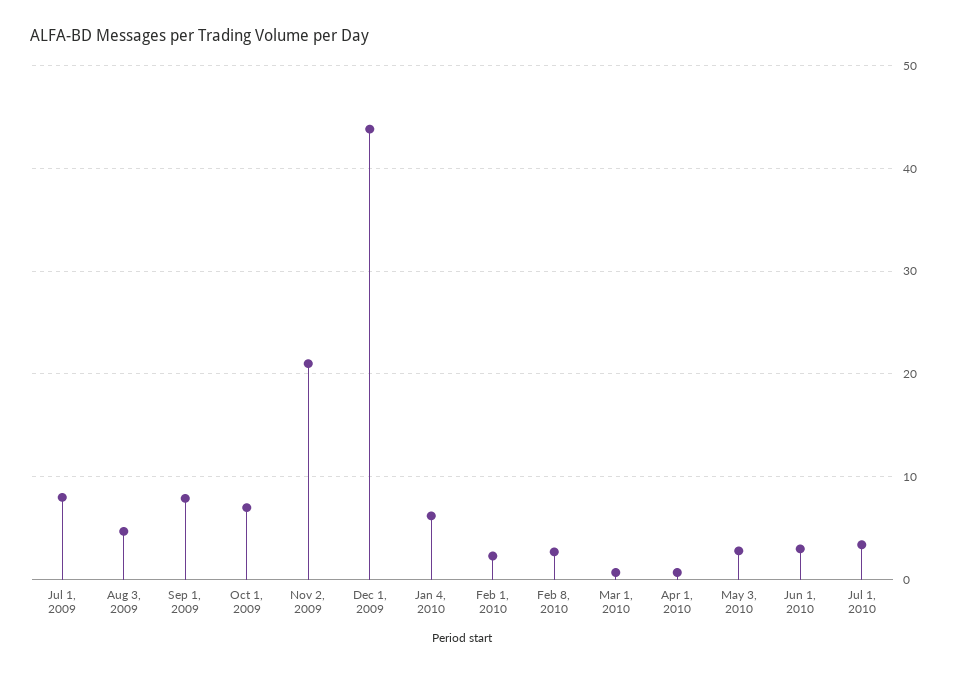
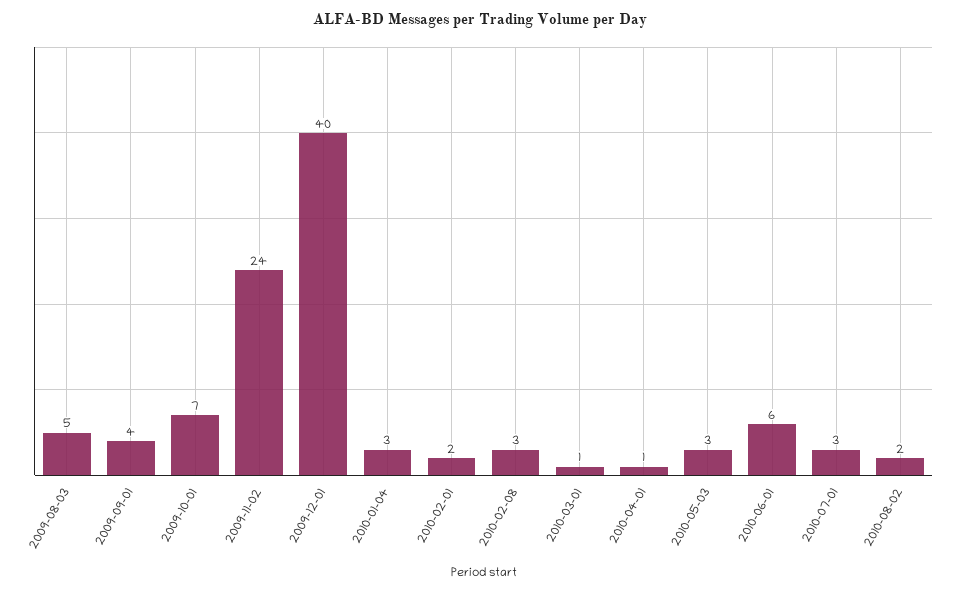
Jul 1, 2009: 8 -> none
Sep 1, 2009: 8 -> 4
Nov 2, 2009: 21 -> 24
Dec 1, 2009: 44 -> 40
Jan 4, 2010: 6 -> 3
Jun 1, 2010: 3 -> 6
2010-08-02: none -> 2

